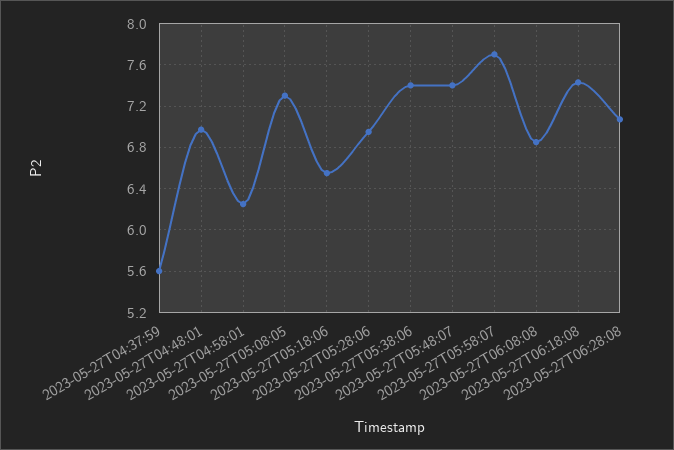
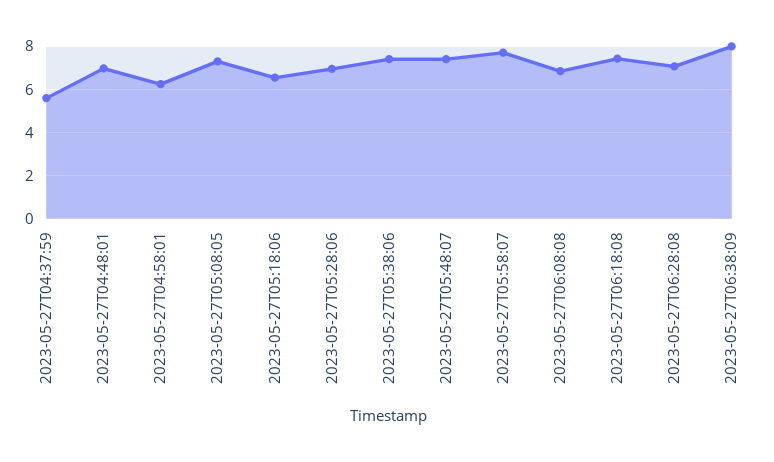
2023-05-27T06:38:09: none -> 8

